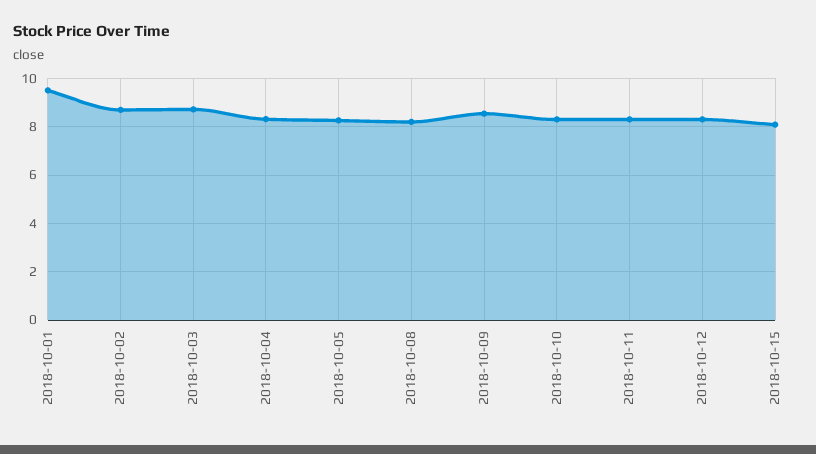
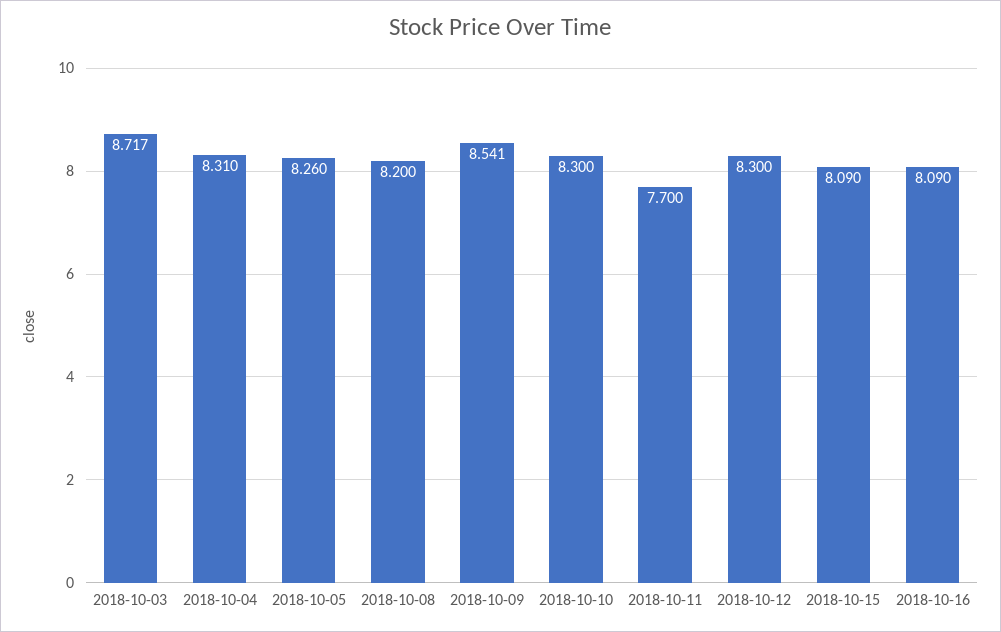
2018-10-01: 9.5 -> none
2018-10-02: 8.75 -> none
2018-10-11: 8.25 -> 7.7
2018-10-16: none -> 8.09

